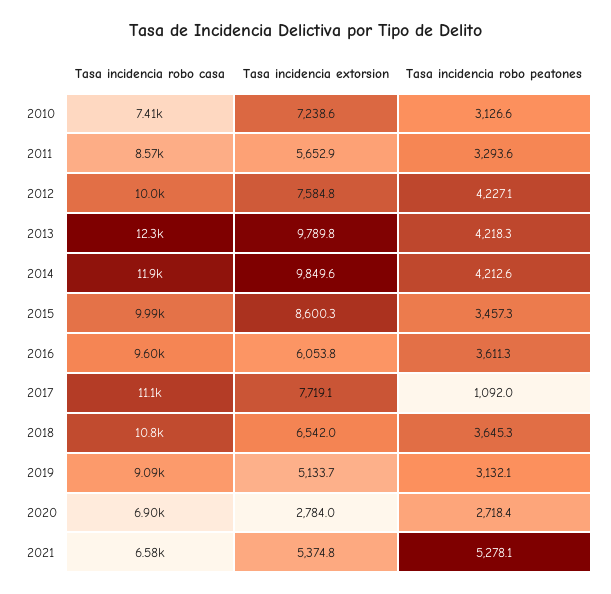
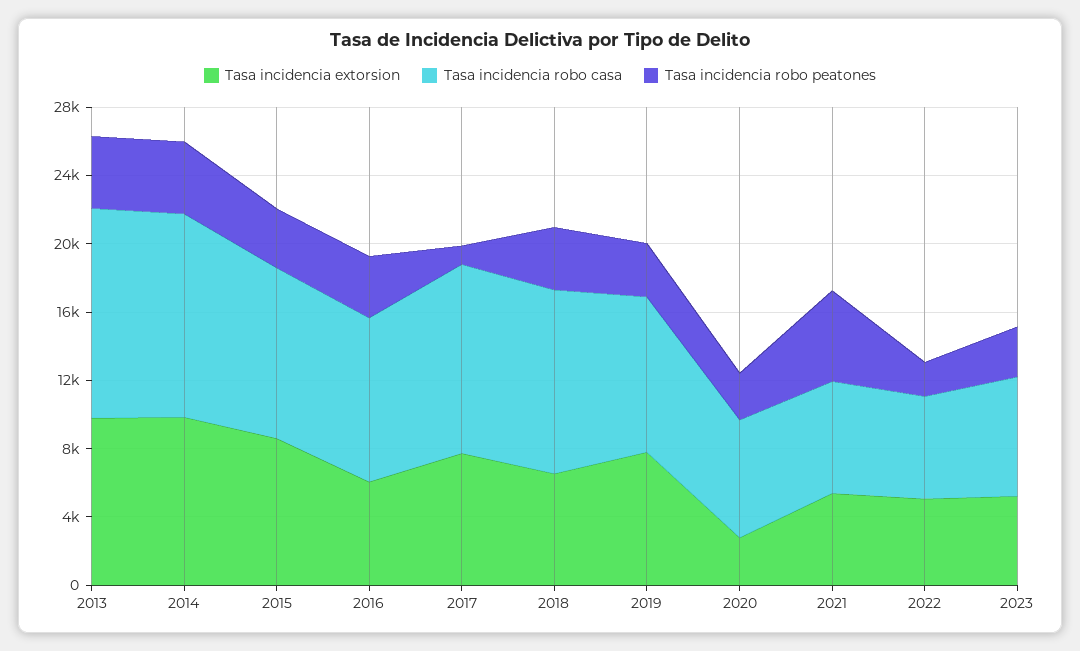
Tasa incidencia robo casa, 2010: 7410 -> none
Tasa incidencia extorsion, 2010: 7238.6 -> none
Tasa incidencia robo peatones, 2010: 3126.6 -> none
Tasa incidencia robo casa, 2011: 8570 -> none
Tasa incidencia extorsion, 2011: 5652.9 -> none
Tasa incidencia robo peatones, 2011: 3293.6 -> none
Tasa incidencia robo casa, 2012: 10000 -> none
Tasa incidencia extorsion, 2012: 7584.8 -> none
Tasa incidencia robo peatones, 2012: 4227.1 -> none
Tasa incidencia extorsion, 2019: 5133.7 -> 8000
Tasa incidencia extorsion, 2022: none -> 5000
Tasa incidencia robo casa, 2022: none -> 6000
Tasa incidencia robo peatones, 2022: none -> 2000
Tasa incidencia extorsion, 2023: none -> 5000
Tasa incidencia robo casa, 2023: none -> 7000
Tasa incidencia robo peatones, 2023: none -> 3000

